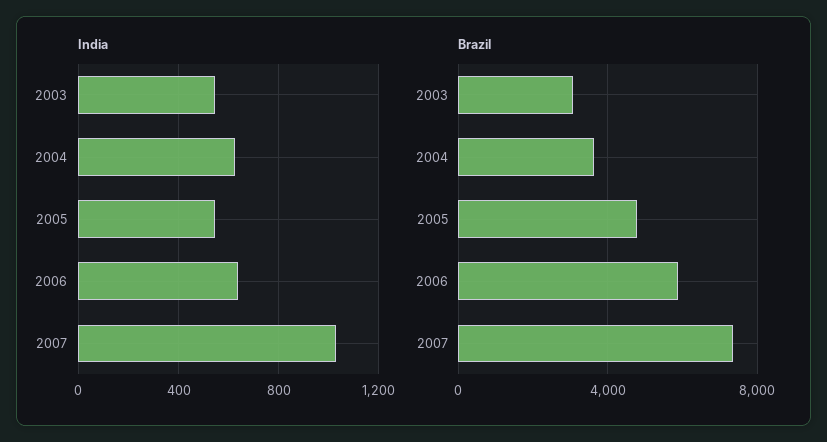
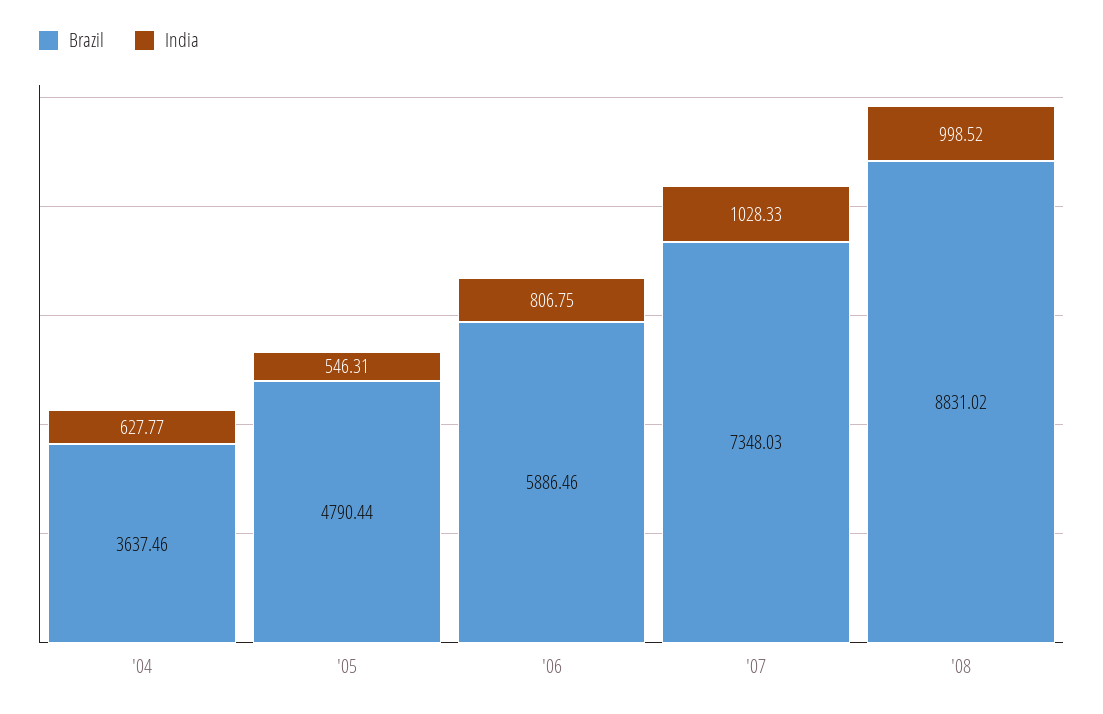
India, 2003: 550 -> none
India, 2006: 650 -> 806.75
Brazil, 2003: 3000 -> none
Brazil, '08: none -> 8831.02
India, '08: none -> 998.52

